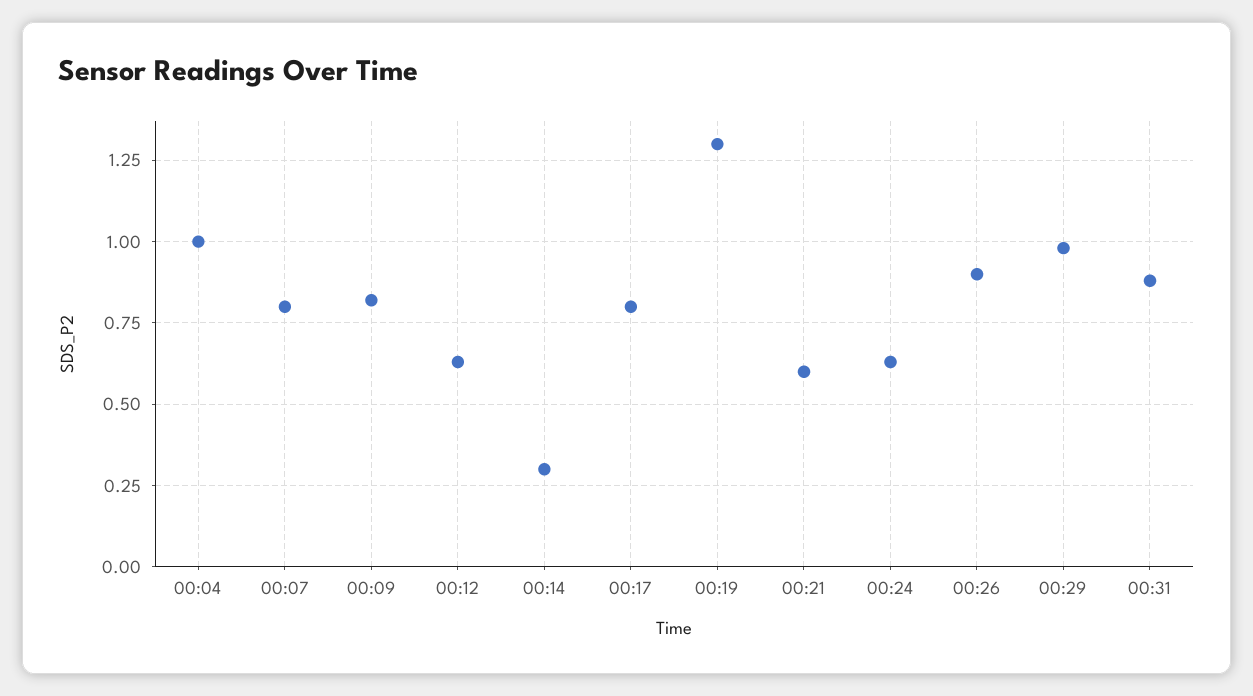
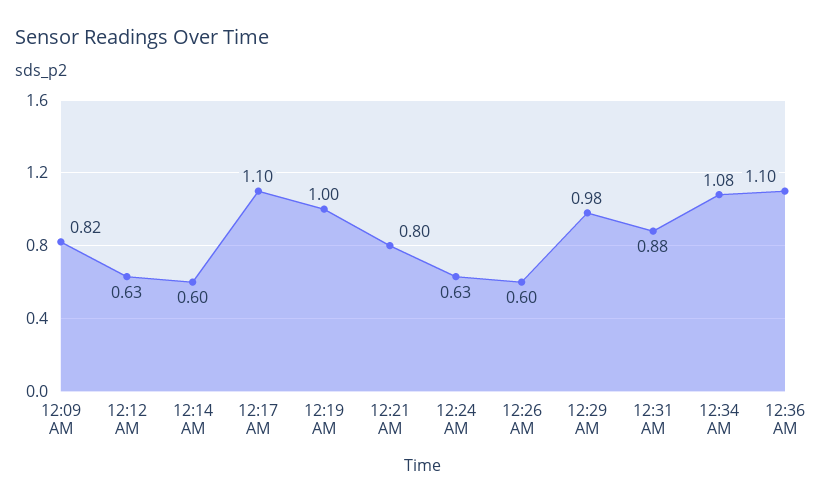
00:04: 1 -> none
00:07: 0.8 -> none
00:14: 0.3 -> 0.6
00:17: 0.8 -> 1.1
00:19: 1.3 -> 1
00:21: 0.6 -> 0.8
00:26: 0.9 -> 0.6
12:34 AM: none -> 1.08
12:36 AM: none -> 1.1

